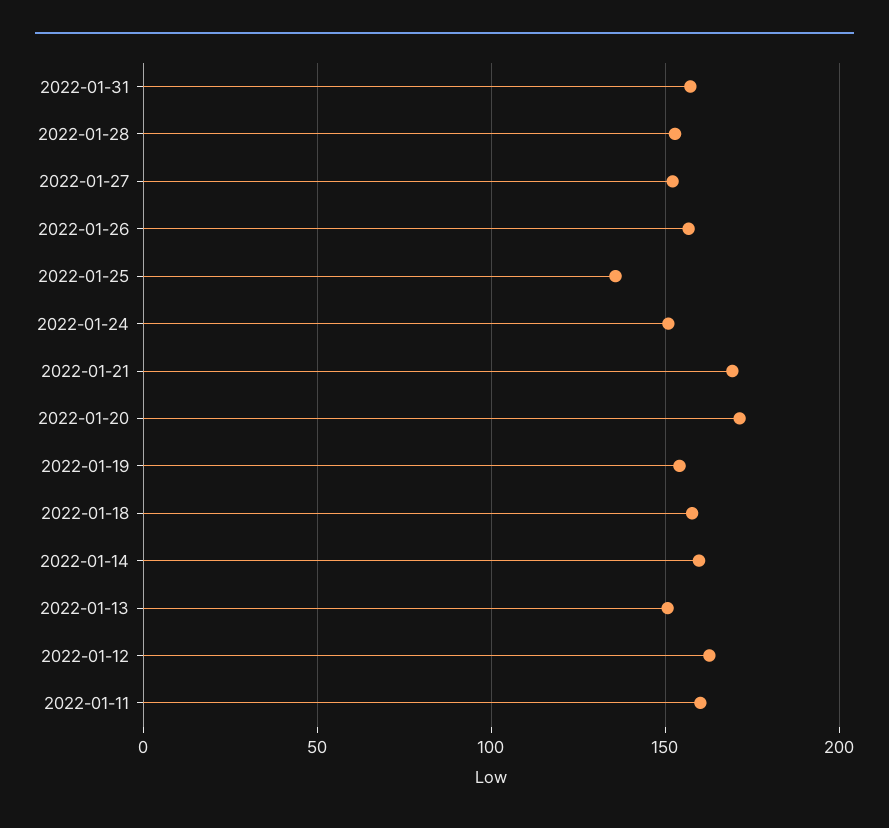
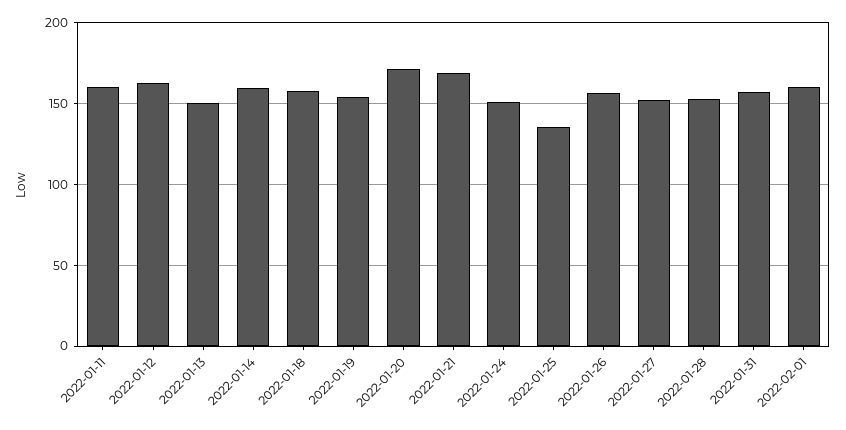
2022-02-01: none -> 160

